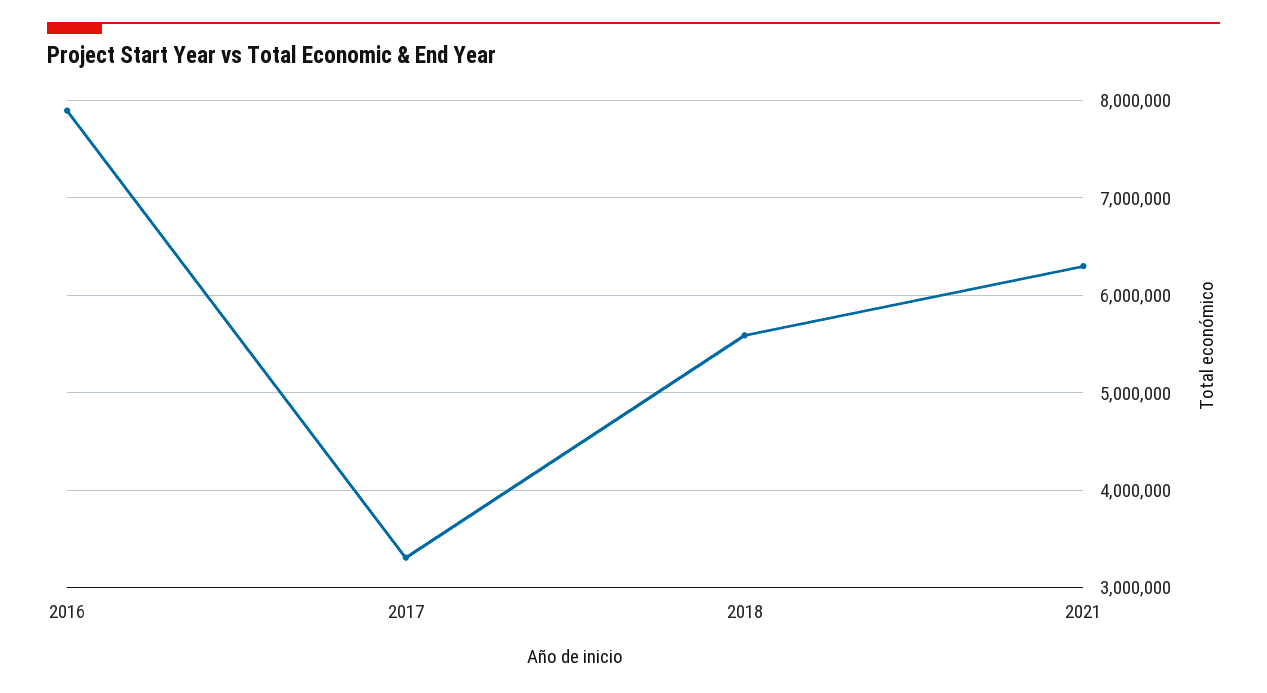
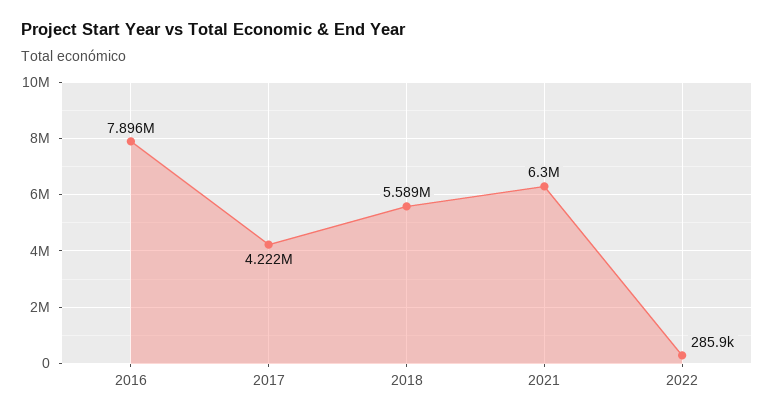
2017: 3300000 -> 4222000
2022: none -> 285900

